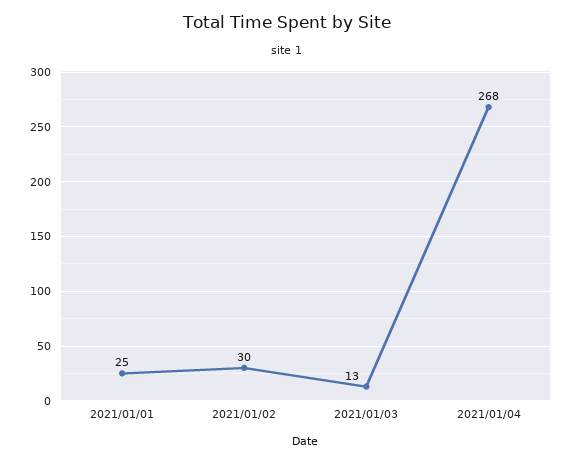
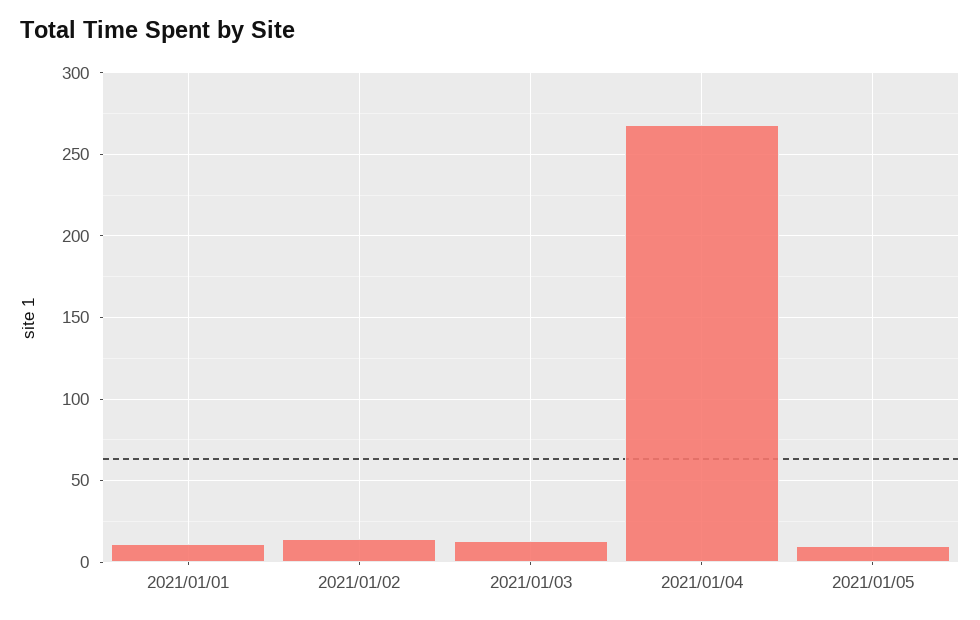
2021/01/01: 25 -> 10
2021/01/02: 30 -> 15
2021/01/05: none -> 10

